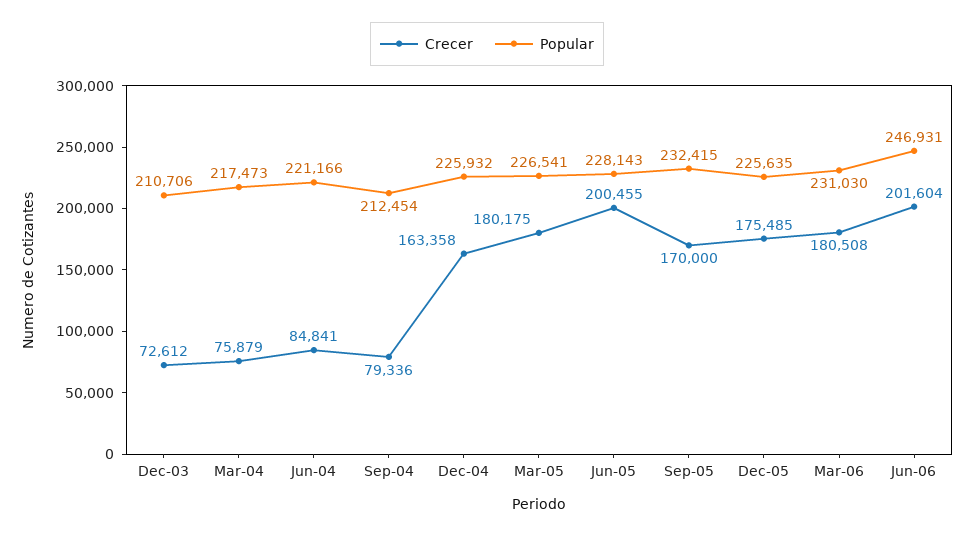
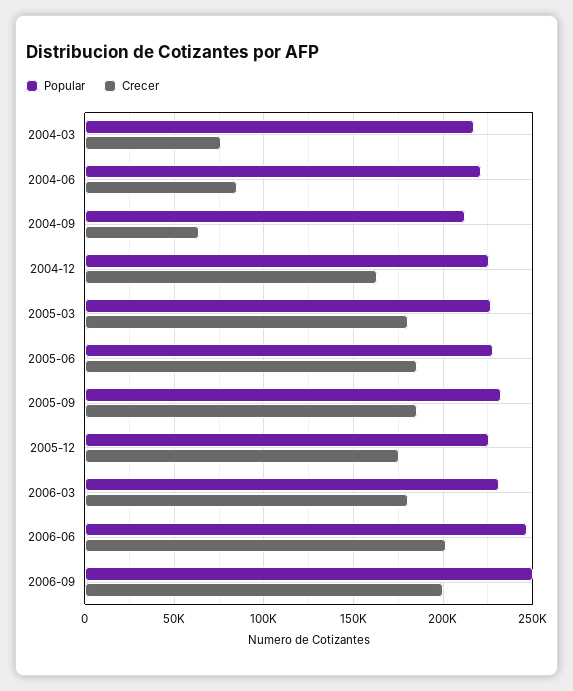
Crecer, Dec-03: 72612 -> none
Popular, Dec-03: 210706 -> none
Crecer, Sep-04: 79336 -> 65000
Crecer, Jun-05: 200455 -> 185000
Crecer, Sep-05: 170000 -> 185000
Popular, 2006-09: none -> 250000
Crecer, 2006-09: none -> 200000

